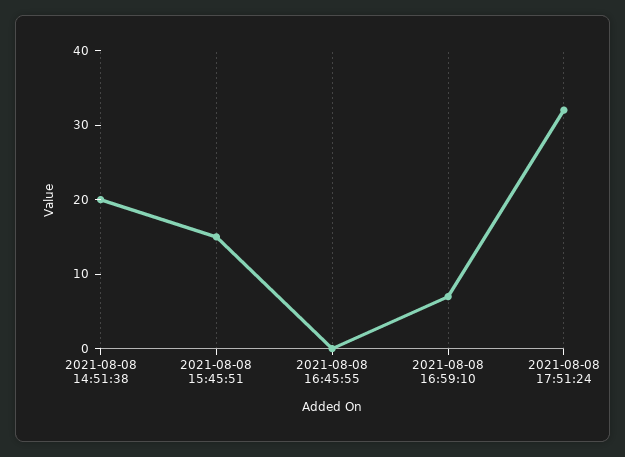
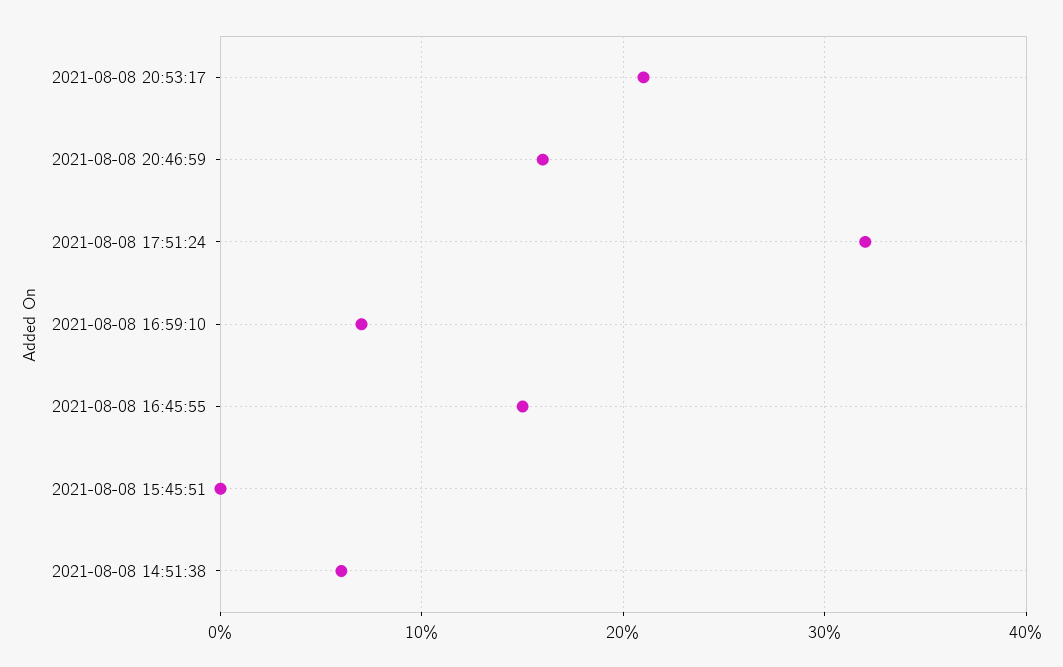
2021-08-08 14:51:38: 20 -> 6
2021-08-08 15:45:51: 15 -> 0
2021-08-08 16:45:55: 0 -> 15
2021-08-08 20:53:17: none -> 21
2021-08-08 20:46:59: none -> 16

